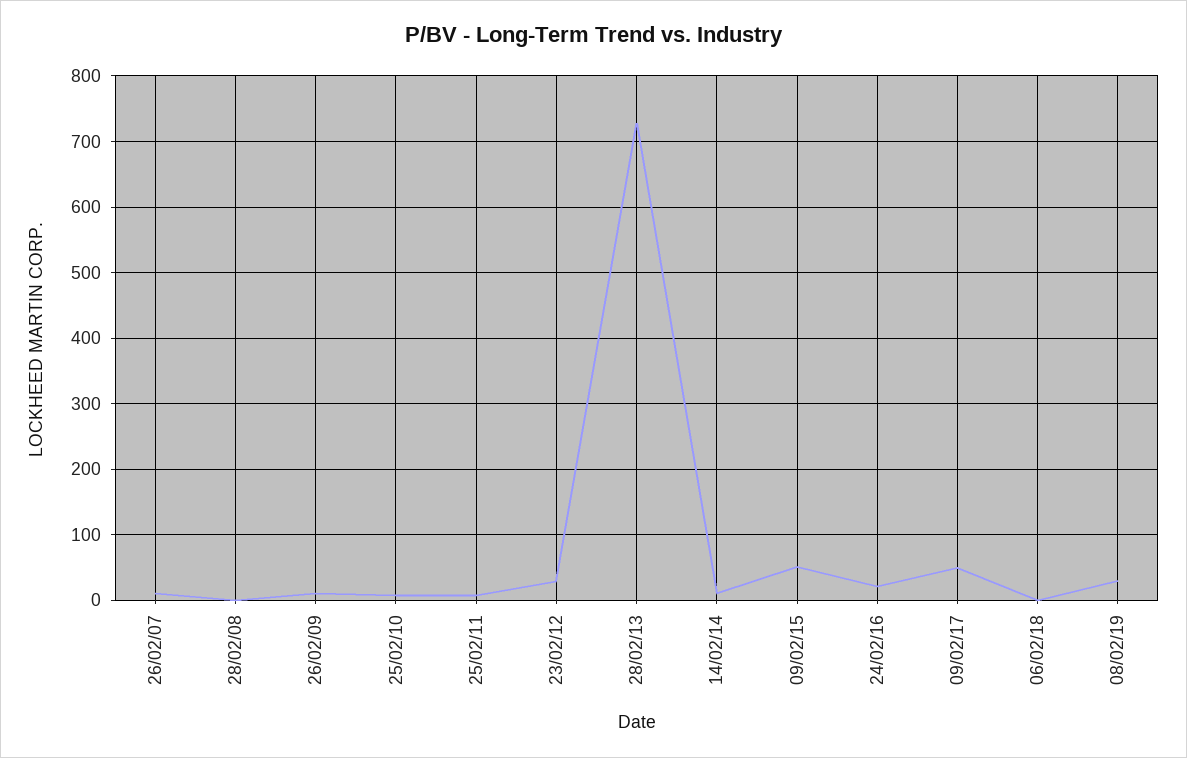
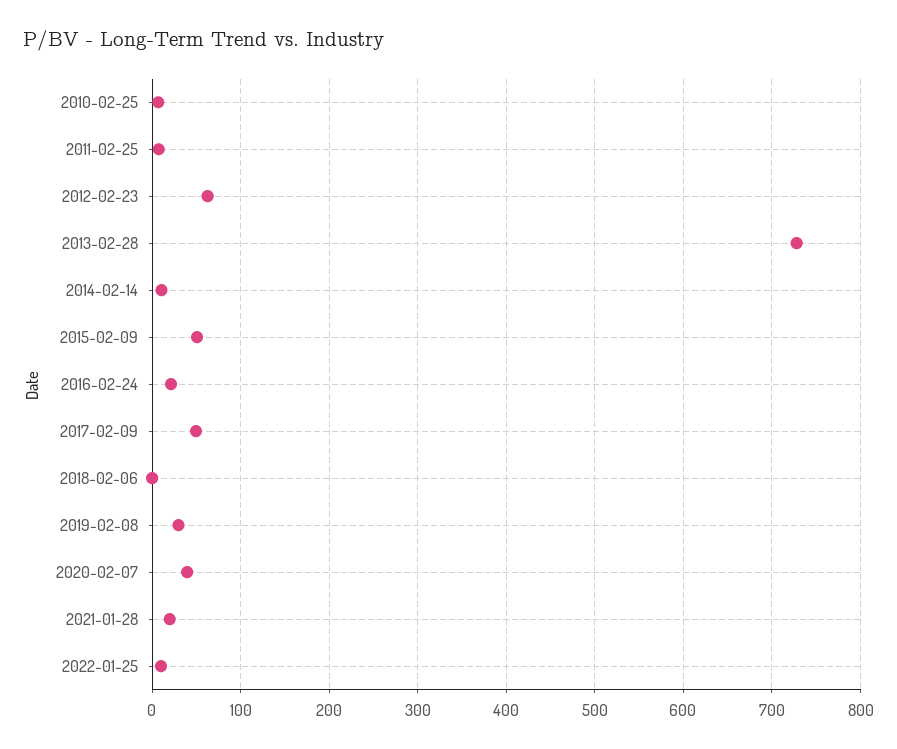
26/02/07: 10 -> none
28/02/08: 0 -> none
26/02/09: 10 -> none
23/02/12: 30 -> 60
2020-02-07: none -> 40
2021-01-28: none -> 20
2022-01-25: none -> 10

